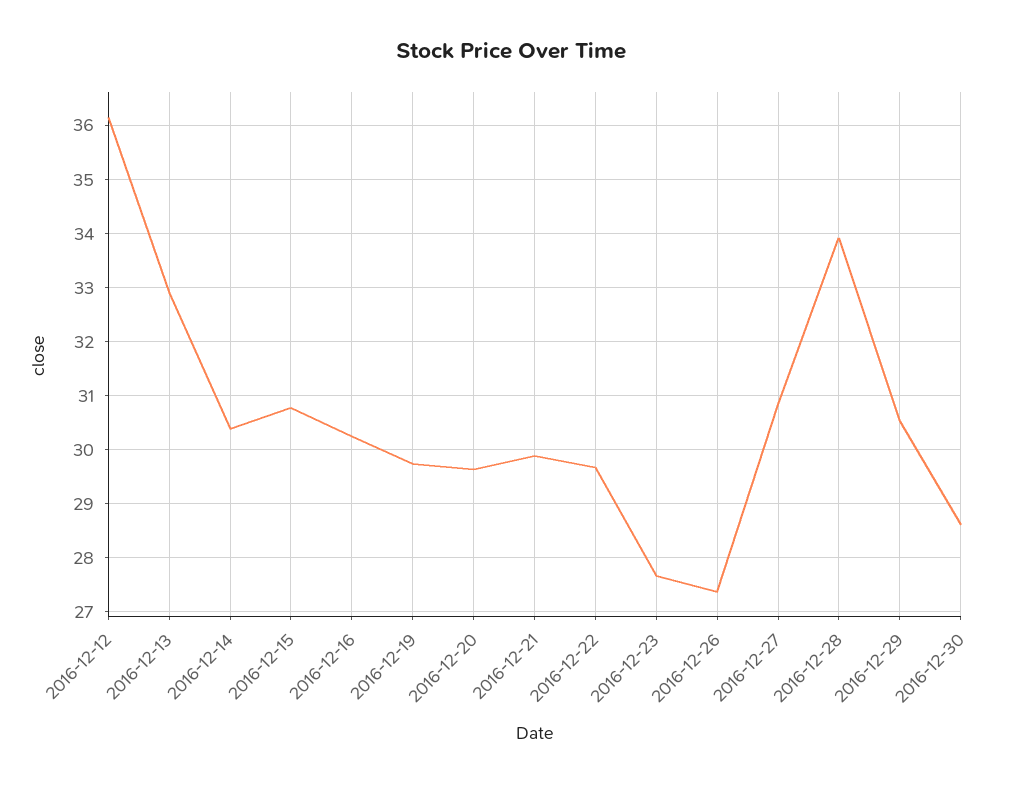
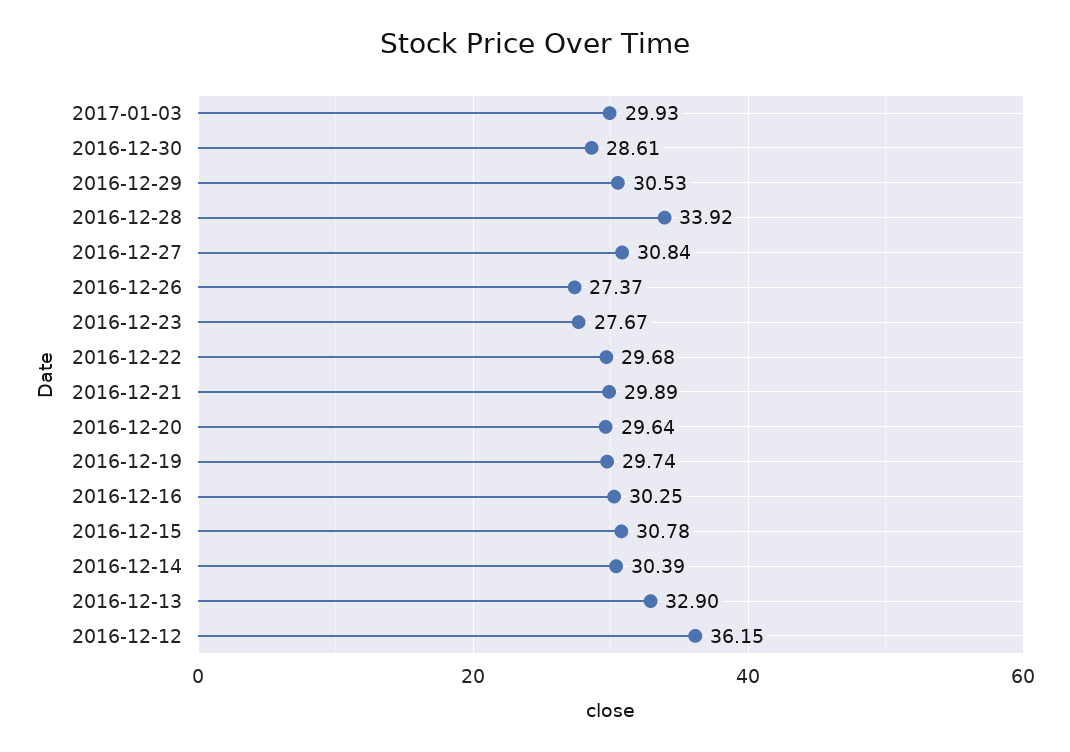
2017-01-03: none -> 29.93

